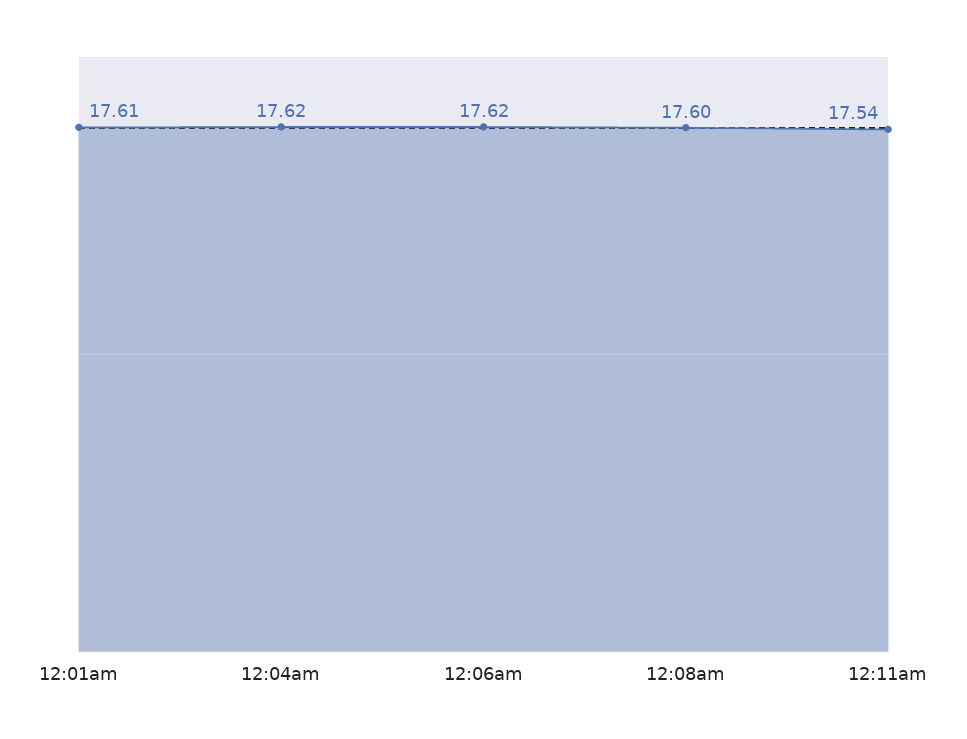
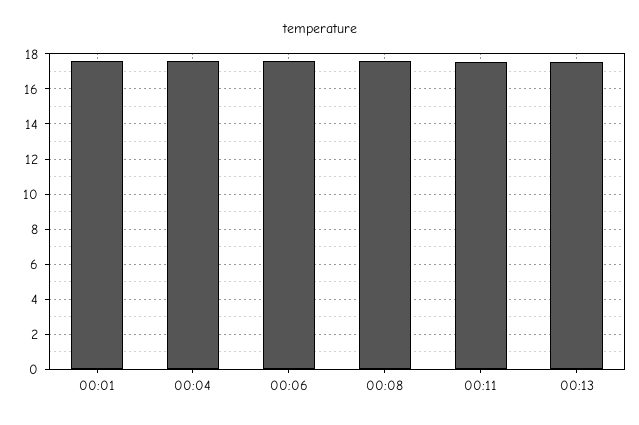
00:13: none -> 17.5

